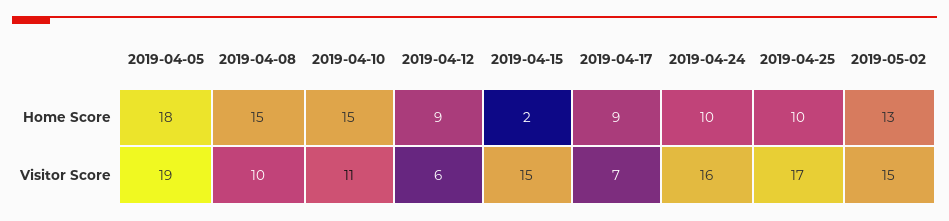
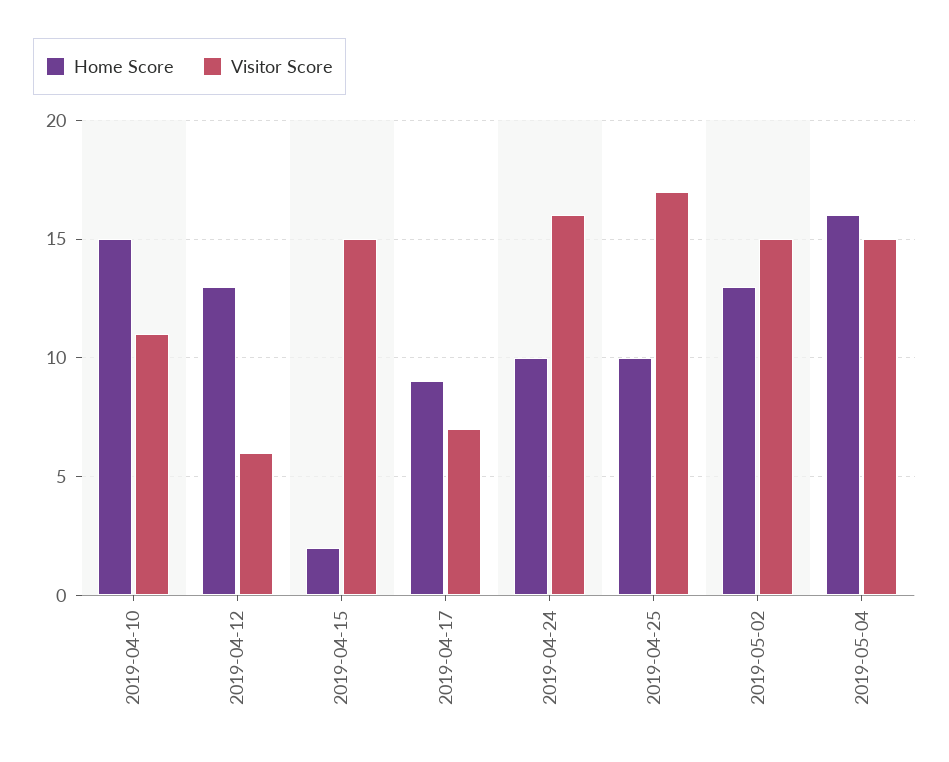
Home Score, 2019-04-05: 18 -> none
Home Score, 2019-04-08: 15 -> none
Home Score, 2019-04-12: 9 -> 13
Visitor Score, 2019-04-05: 19 -> none
Visitor Score, 2019-04-08: 10 -> none
Home Score, 2019-05-04: none -> 16
Visitor Score, 2019-05-04: none -> 15

